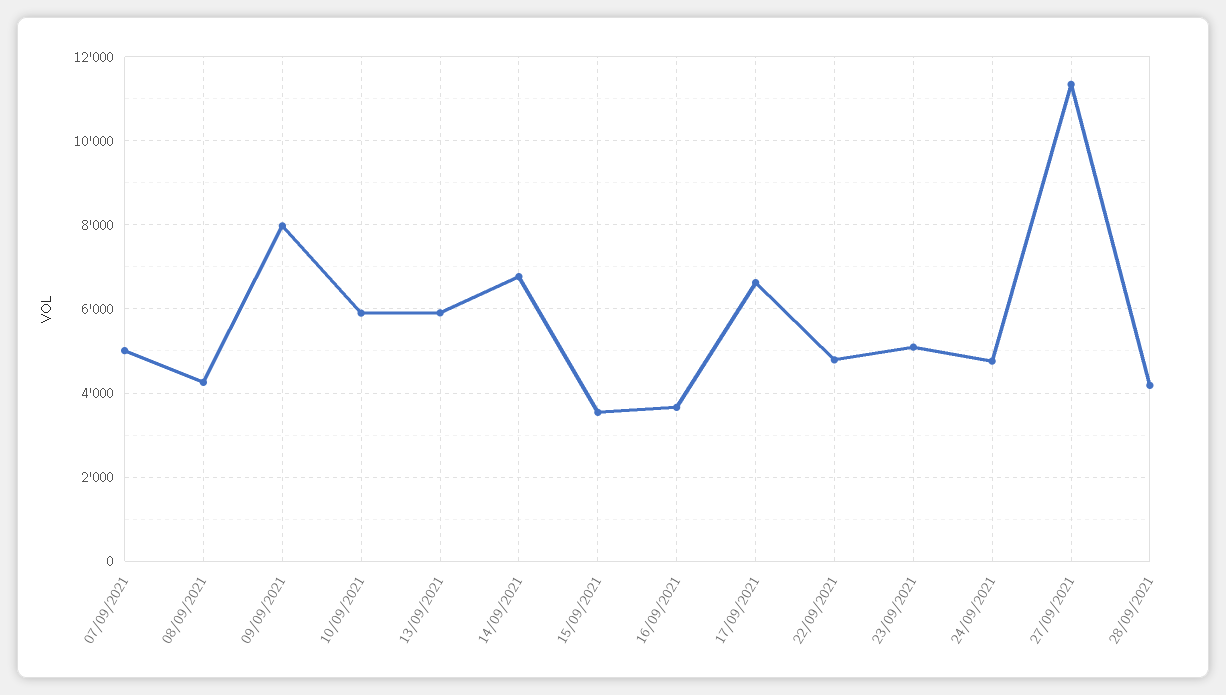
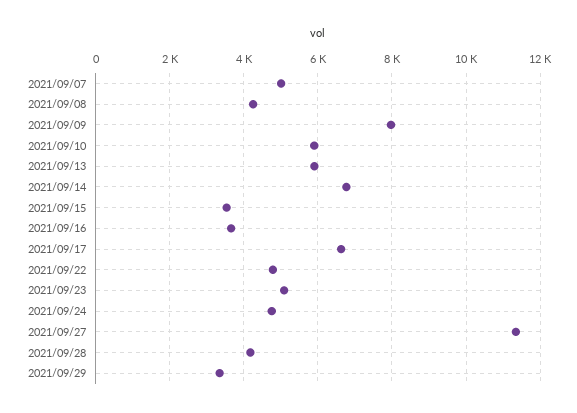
2021/09/29: none -> 3400

